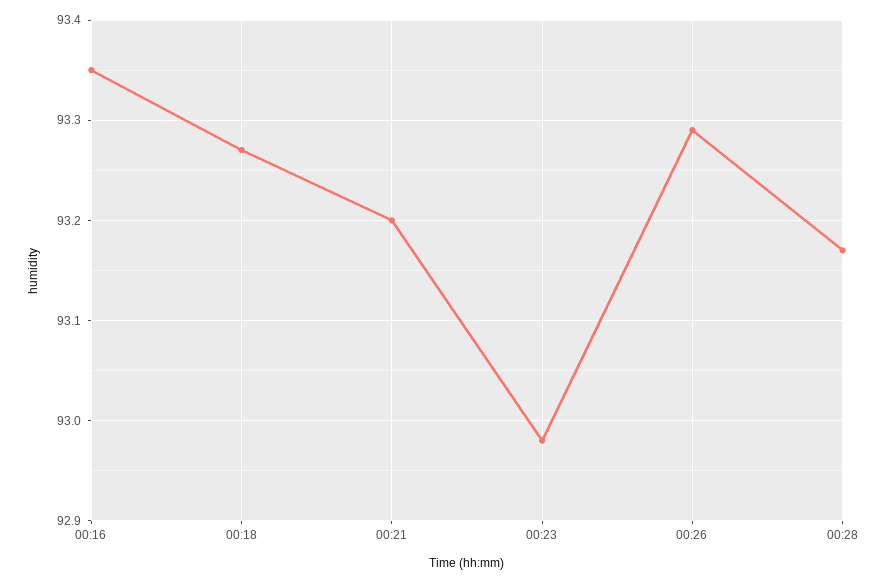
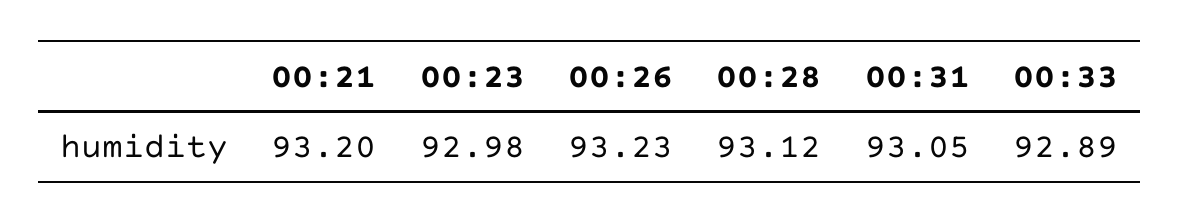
00:16: 93.35 -> none
00:18: 93.27 -> none
00:26: 93.29 -> 93.23
00:28: 93.17 -> 93.12
00:31: none -> 93.05
00:33: none -> 92.89

